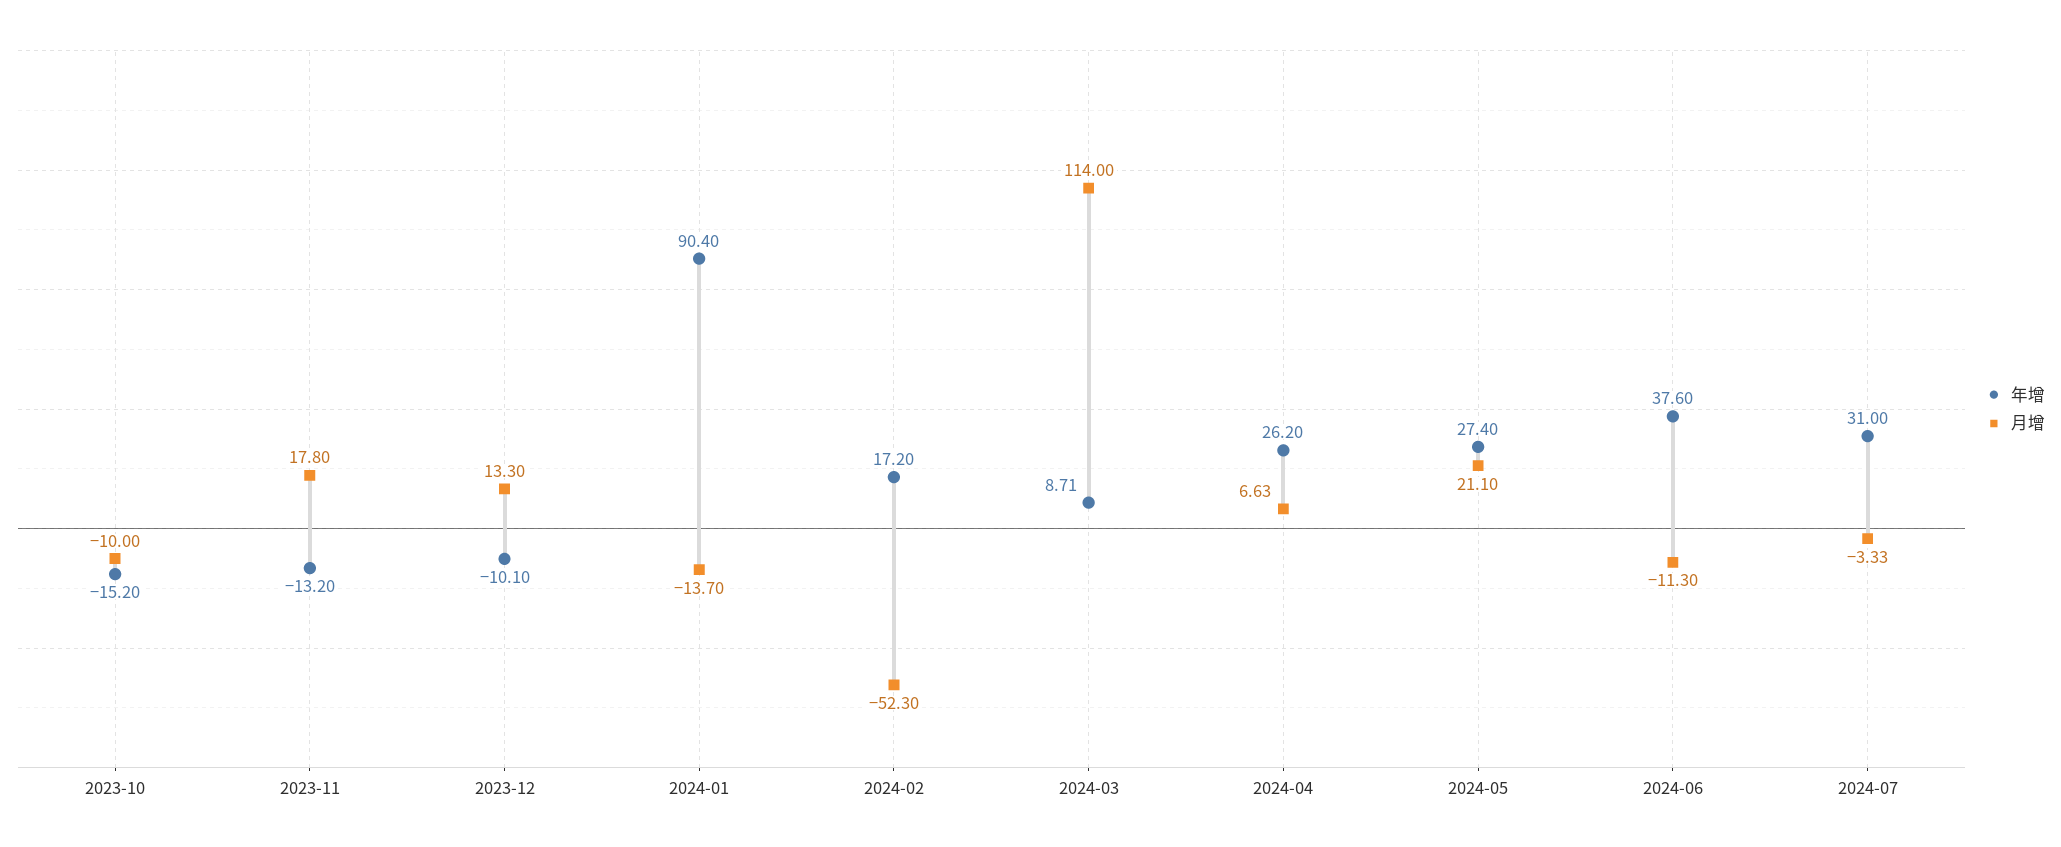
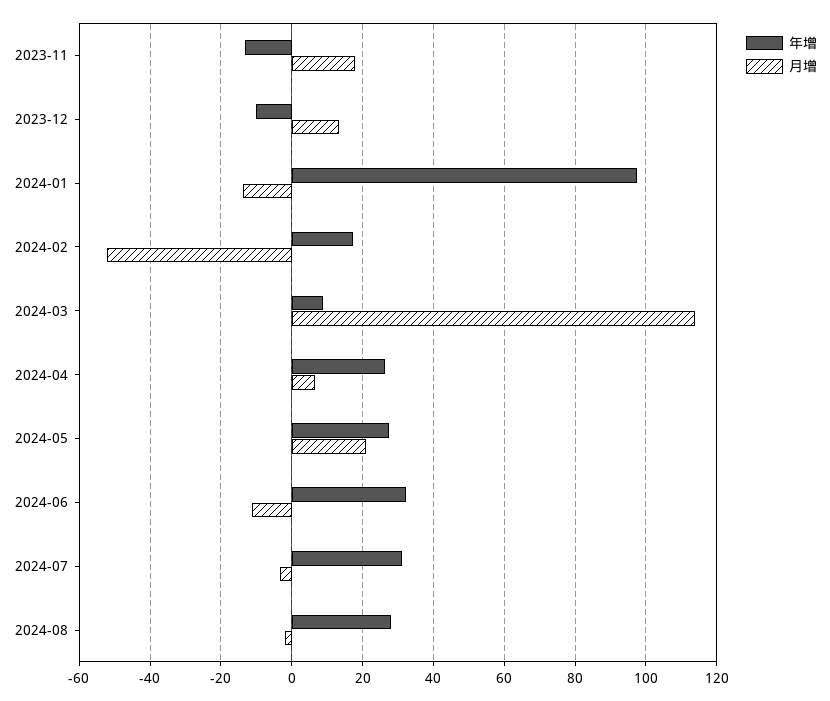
年增, 2023-10: -15.2 -> none
月增, 2023-10: -10 -> none
年增, 2024-01: 90.4 -> 98
年增, 2024-06: 37.6 -> 32
年增, 2024-08: none -> 28
月增, 2024-08: none -> -2

